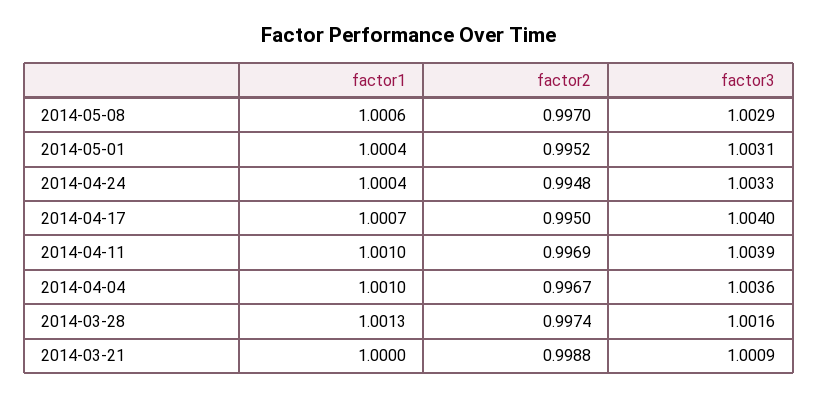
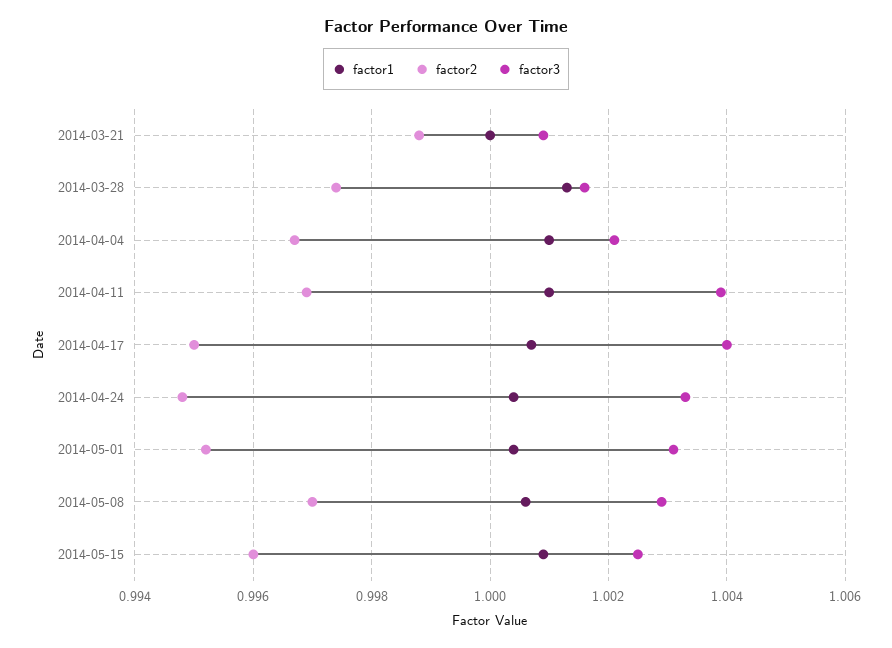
factor3, 2014-04-04: 1.0036 -> 1.002
factor1, 2014-05-15: none -> 1.001
factor2, 2014-05-15: none -> 0.996
factor3, 2014-05-15: none -> 1.0025

